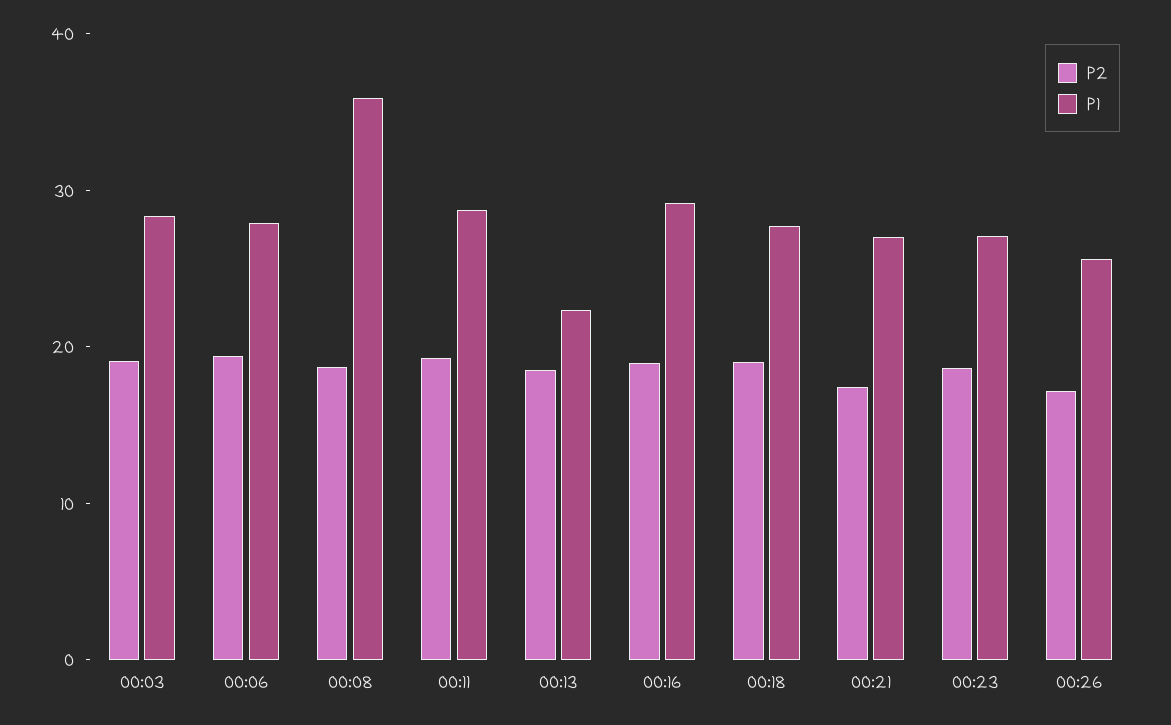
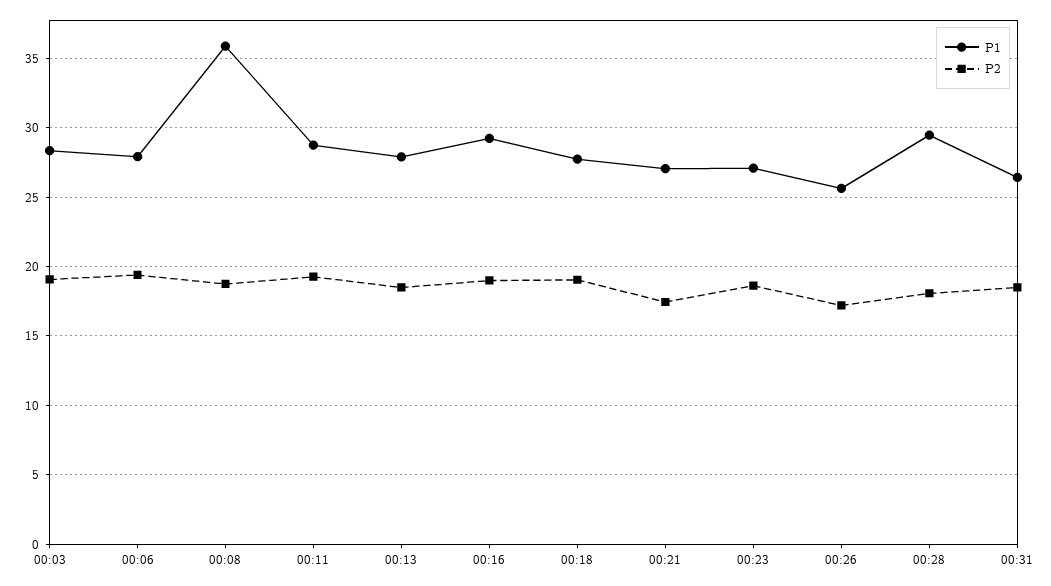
P1, 00:13: 22 -> 28
P1, 00:28: none -> 29.5
P2, 00:28: none -> 18
P1, 00:31: none -> 26.5
P2, 00:31: none -> 18.5

